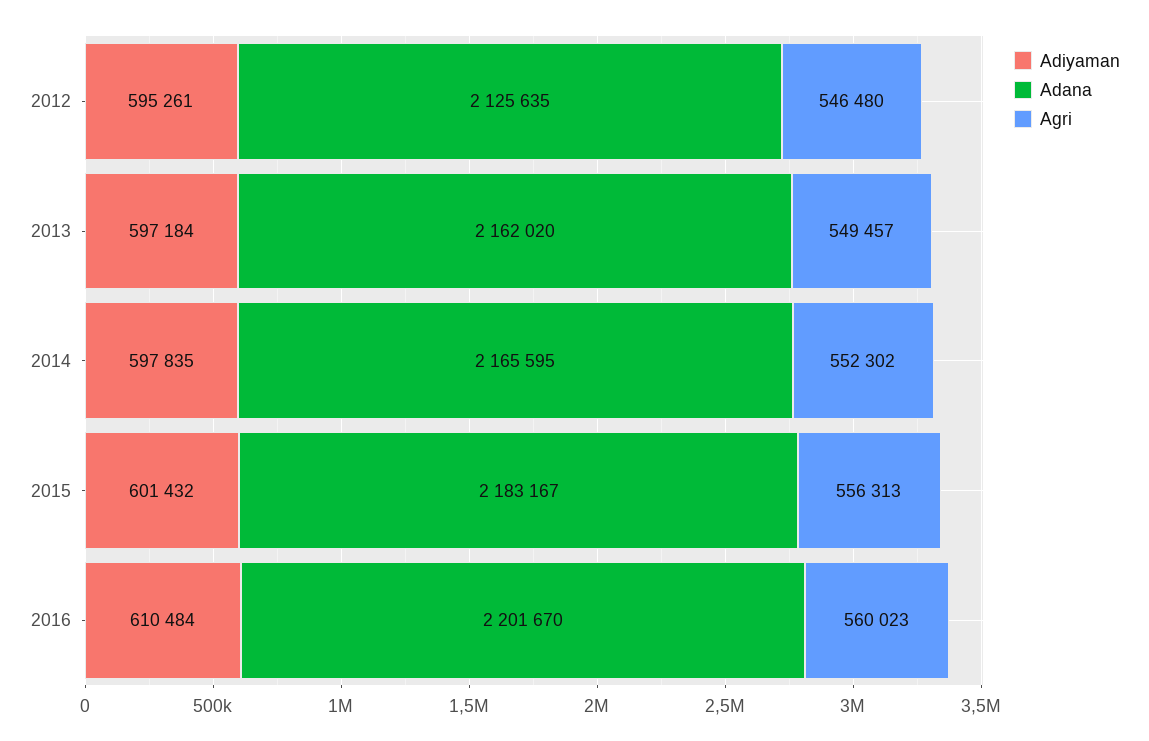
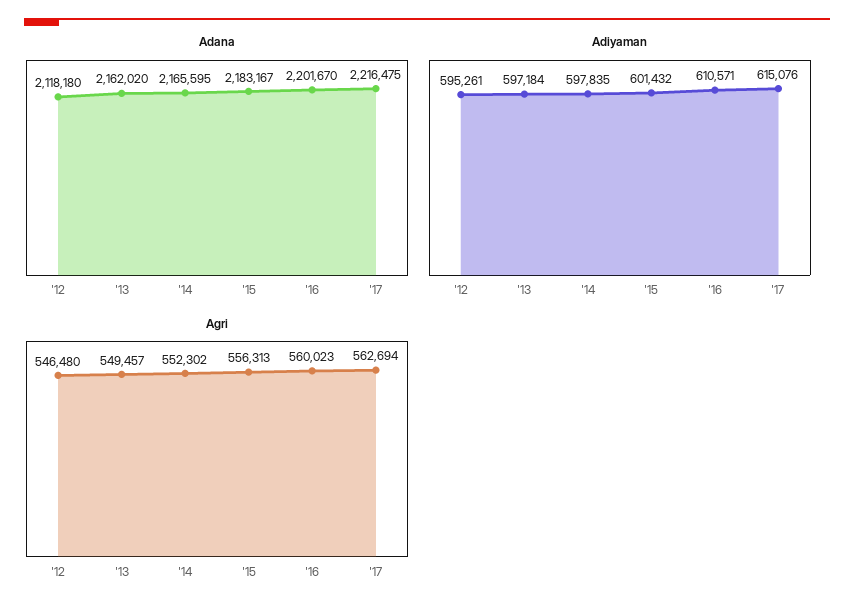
Adana, 2012: 2125635 -> 2118180
Adiyaman, 2016: 610484 -> 610571
Adana, '17: none -> 2216475
Adiyaman, '17: none -> 615076
Agri, '17: none -> 562694

